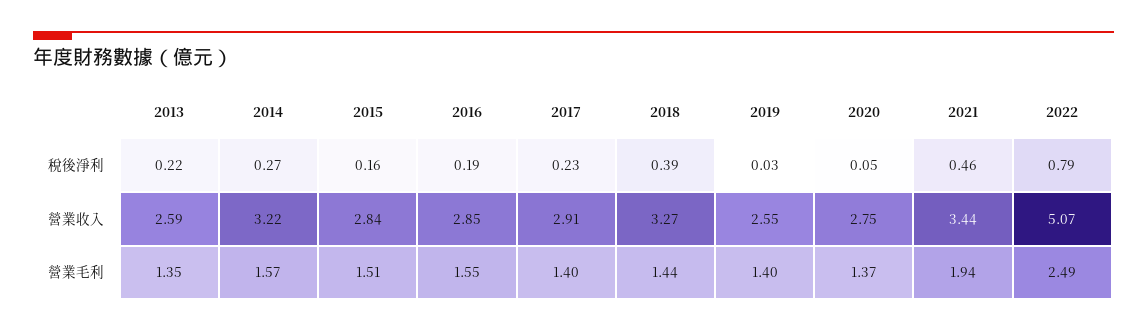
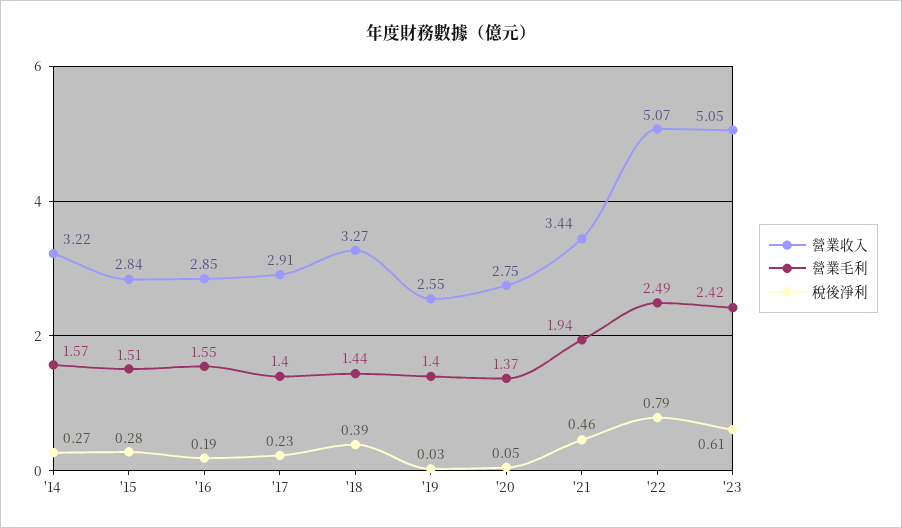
稅後淨利, 2013: 0.22 -> none
稅後淨利, 2015: 0.16 -> 0.28
營業收入, 2013: 2.59 -> none
營業毛利, 2013: 1.35 -> none
營業收入, '23: none -> 5.05
營業毛利, '23: none -> 2.42
稅後淨利, '23: none -> 0.61

